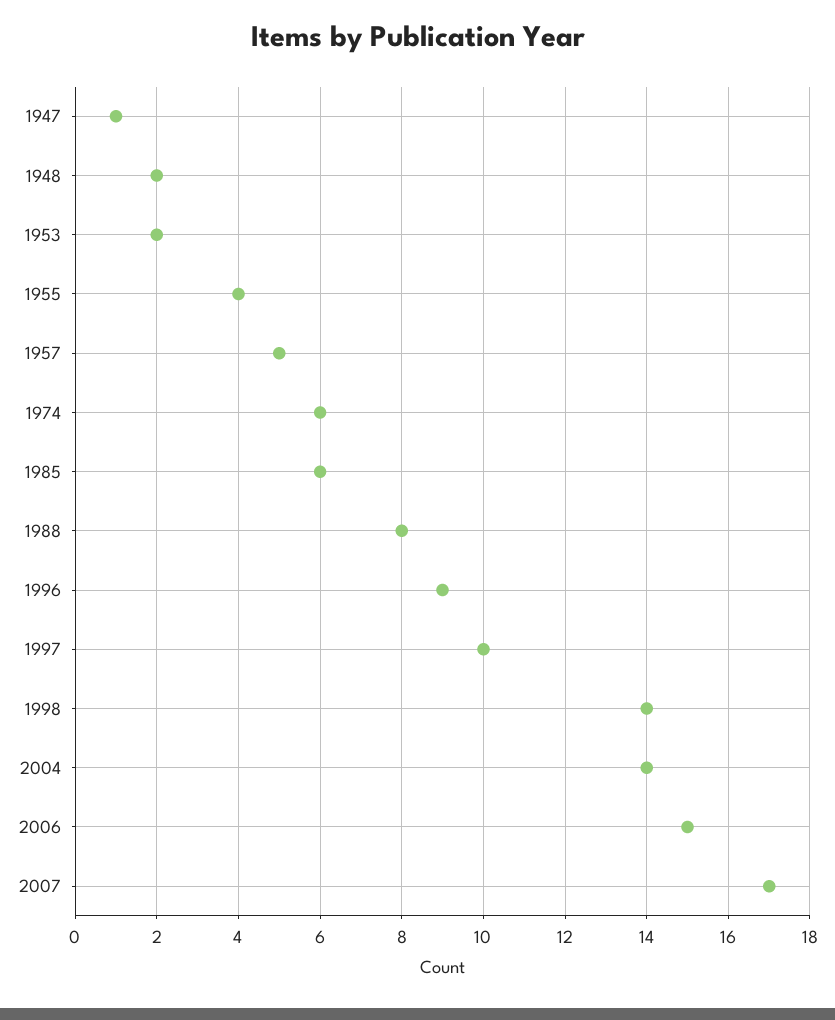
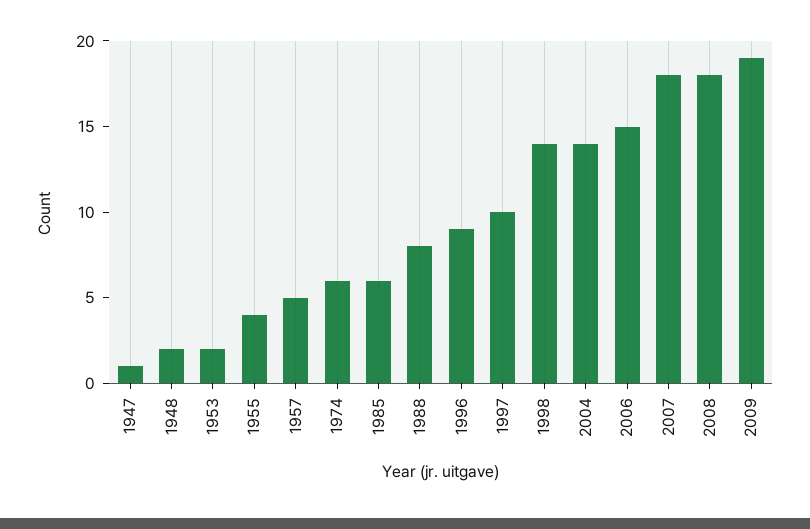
2007: 17 -> 18
2008: none -> 18
2009: none -> 19

